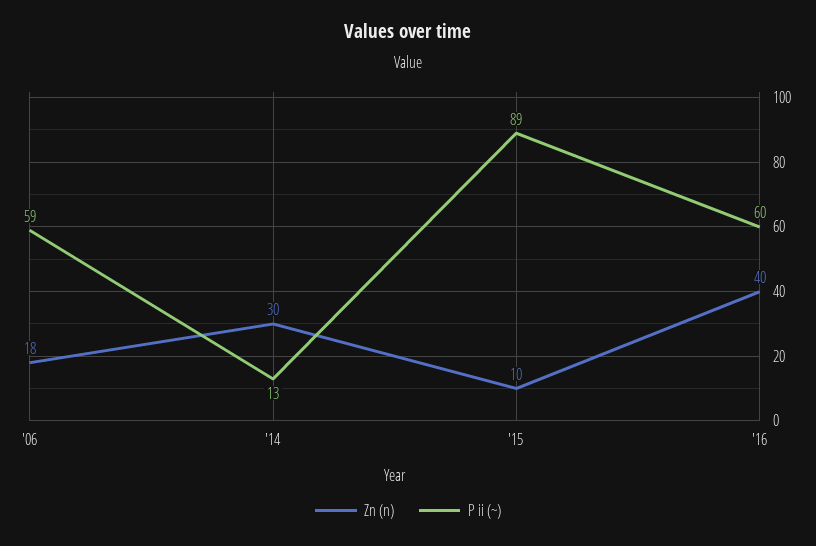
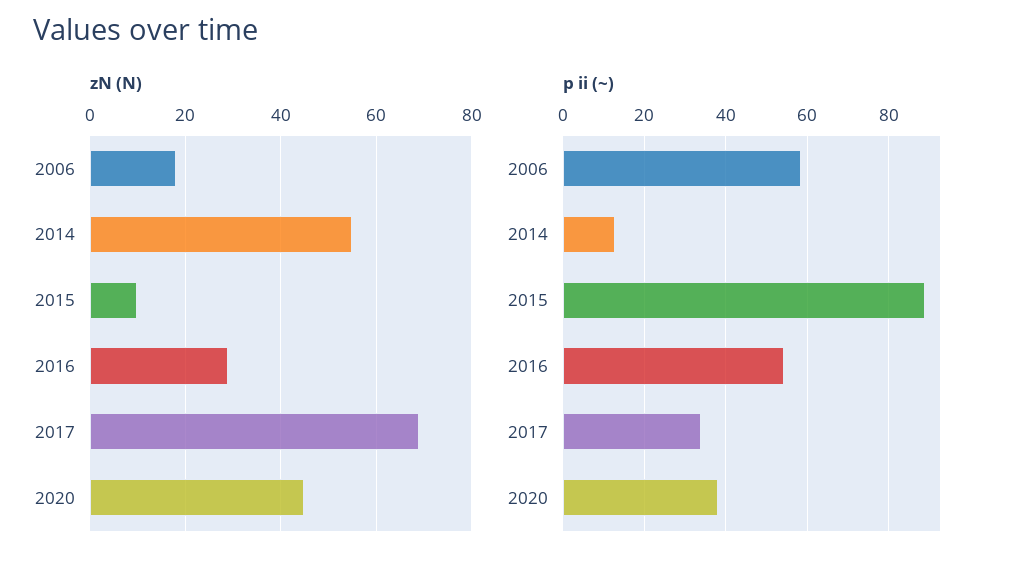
Zn (n), '14: 30 -> 55
Zn (n), '16: 40 -> 30
P ii (~), '16: 60 -> 54
Zn (n), 2017: none -> 70
Zn (n), 2020: none -> 45
P ii (~), 2017: none -> 34
P ii (~), 2020: none -> 38

